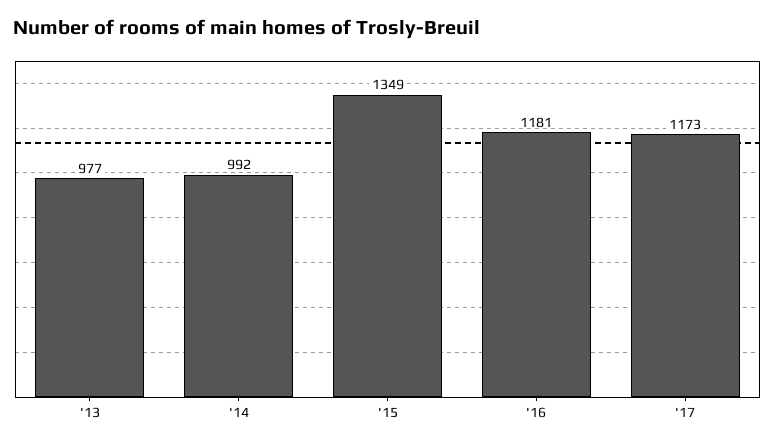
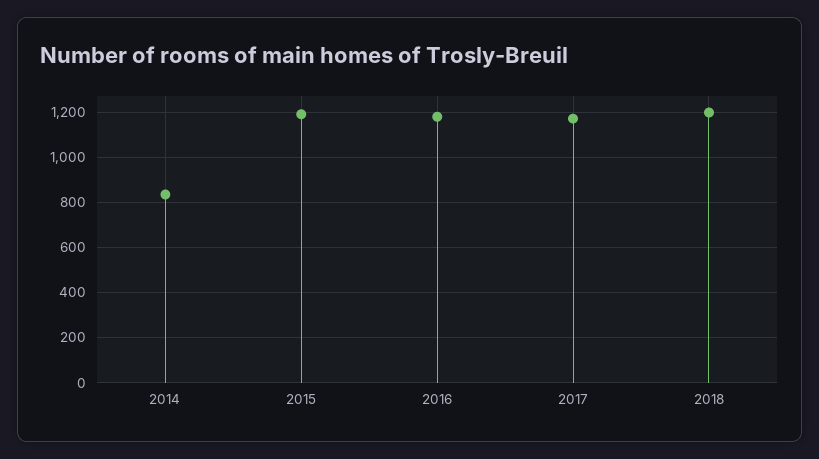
'13: 977 -> none
'14: 992 -> 850
'15: 1349 -> 1200
2018: none -> 1200

